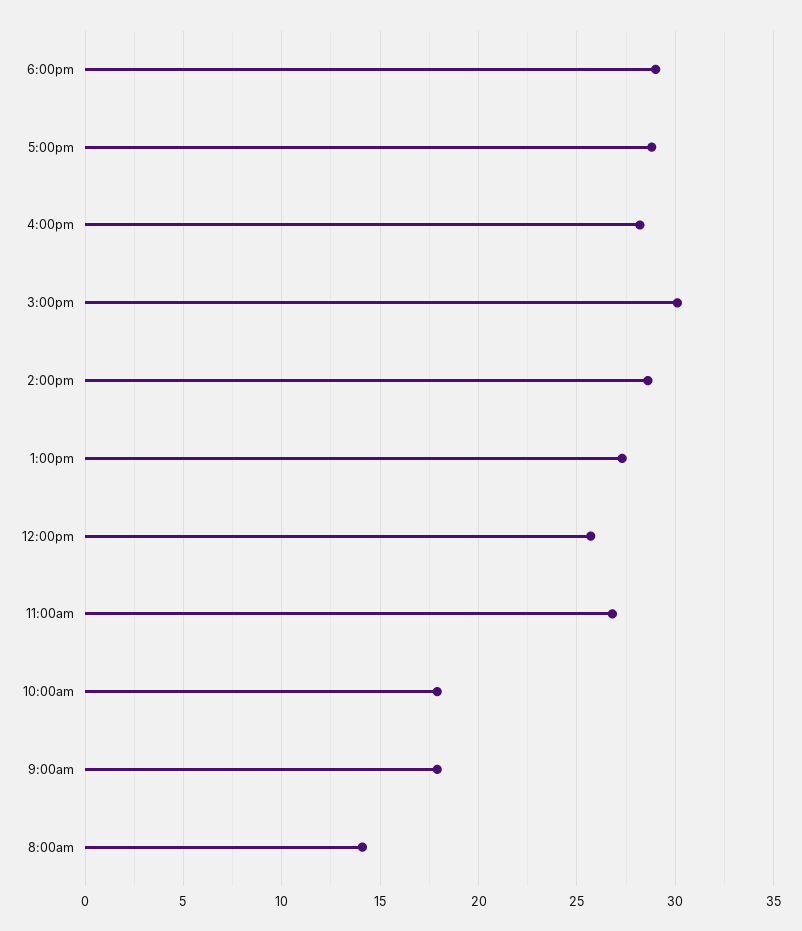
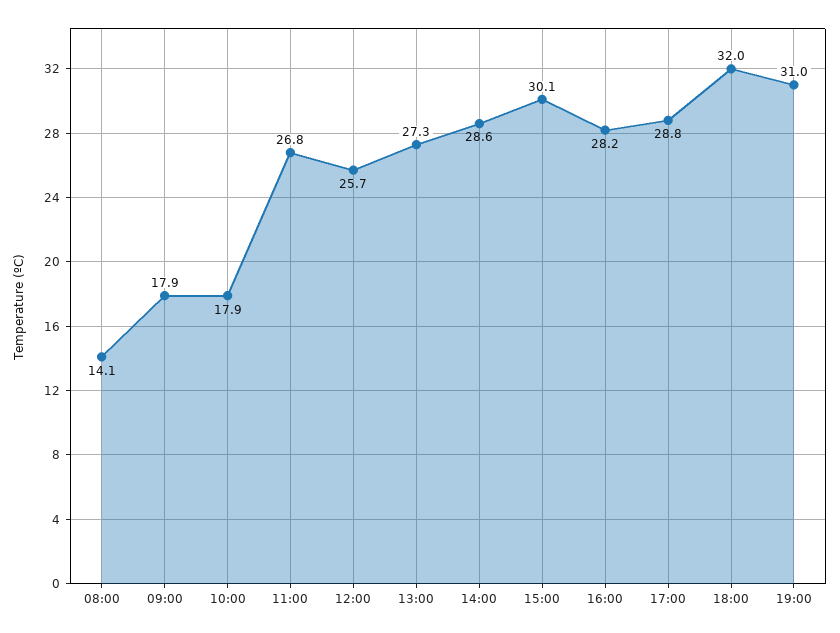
6:00pm: 29 -> 32
19:00: none -> 31

